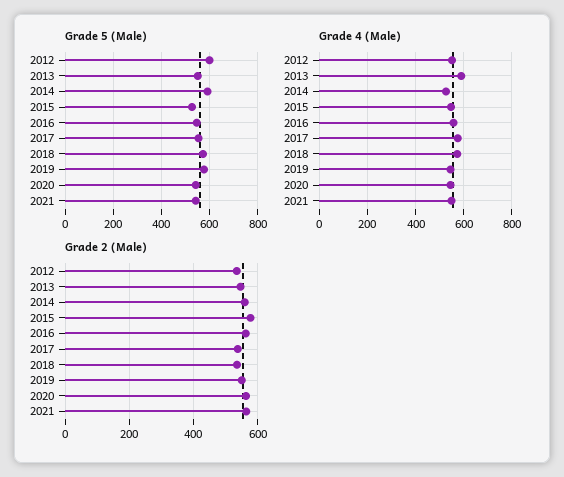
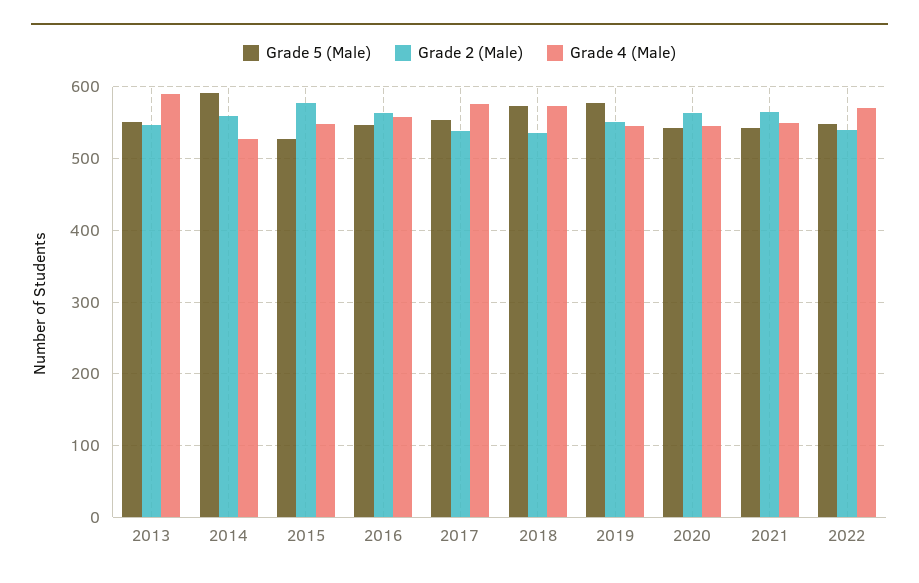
Grade 5 (Male), 2012: 600 -> none
Grade 4 (Male), 2012: 550 -> none
Grade 2 (Male), 2012: 540 -> none
Grade 5 (Male), 2022: none -> 550
Grade 2 (Male), 2022: none -> 540
Grade 4 (Male), 2022: none -> 570

